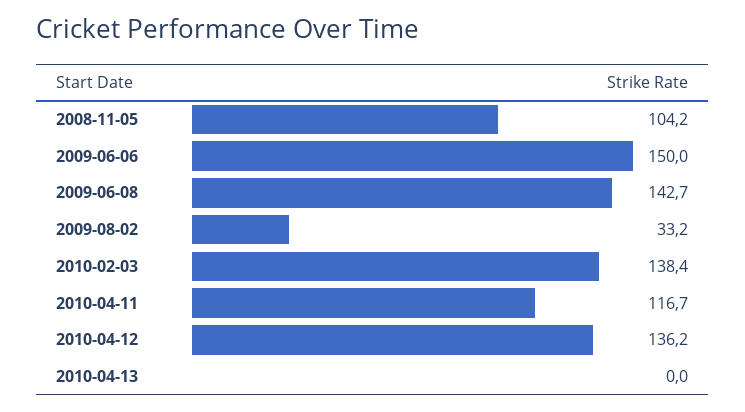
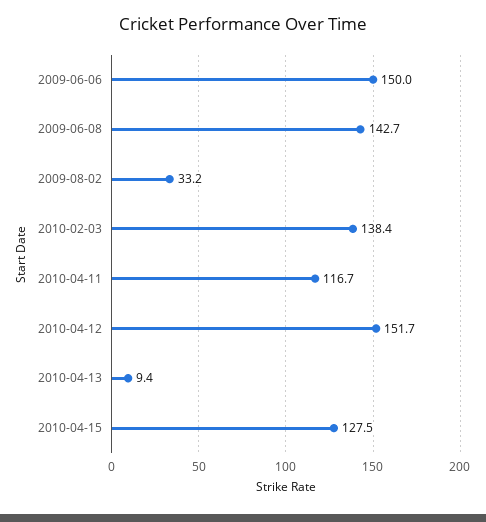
2008-11-05: 104.2 -> none
2010-04-12: 136.2 -> 151.7
2010-04-13: 0 -> 9.4
2010-04-15: none -> 127.5

